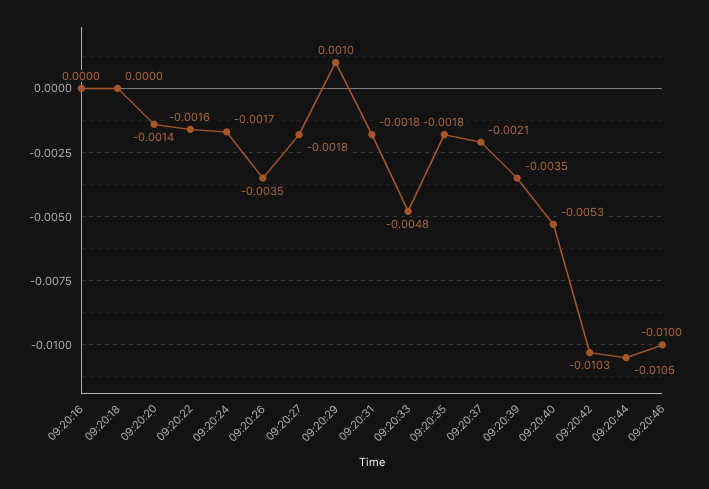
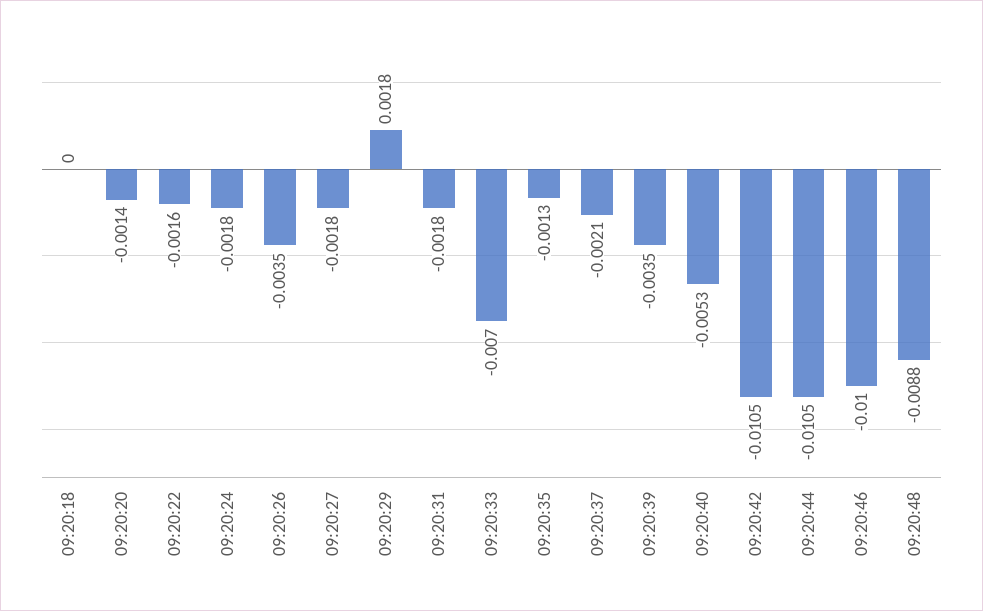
09:20:16: 0 -> none
09:20:24: -0.0017 -> -0.0018
09:20:29: 0.001 -> 0.0018
09:20:33: -0.0048 -> -0.007
09:20:35: -0.0018 -> -0.0013
09:20:42: -0.0103 -> -0.0105
09:20:48: none -> -0.0088

